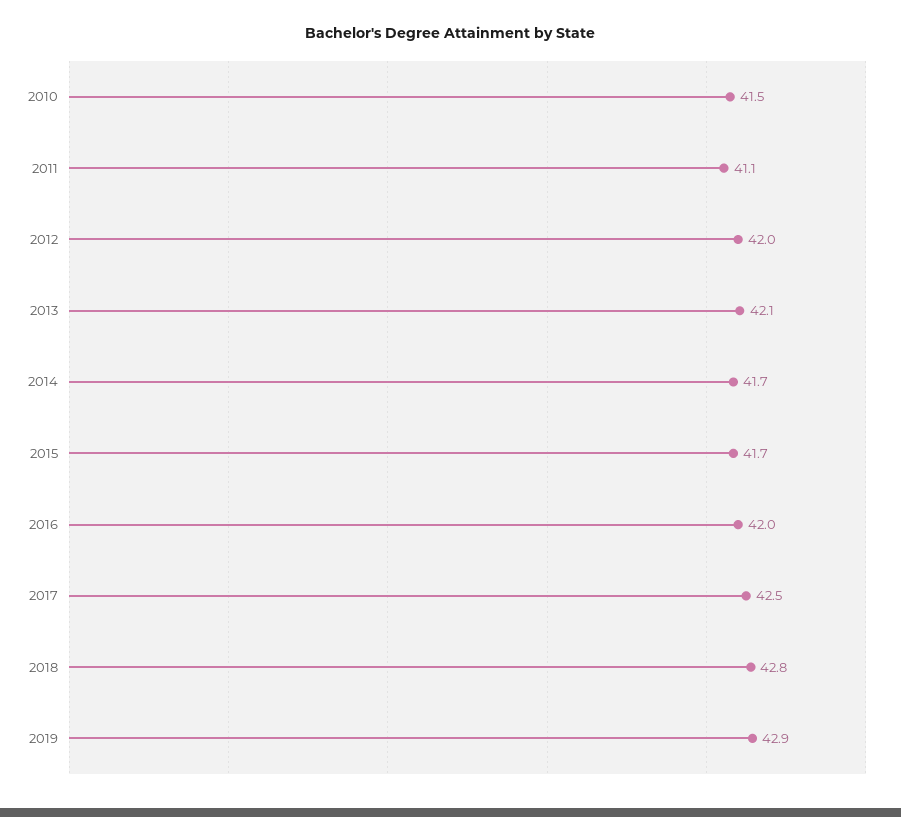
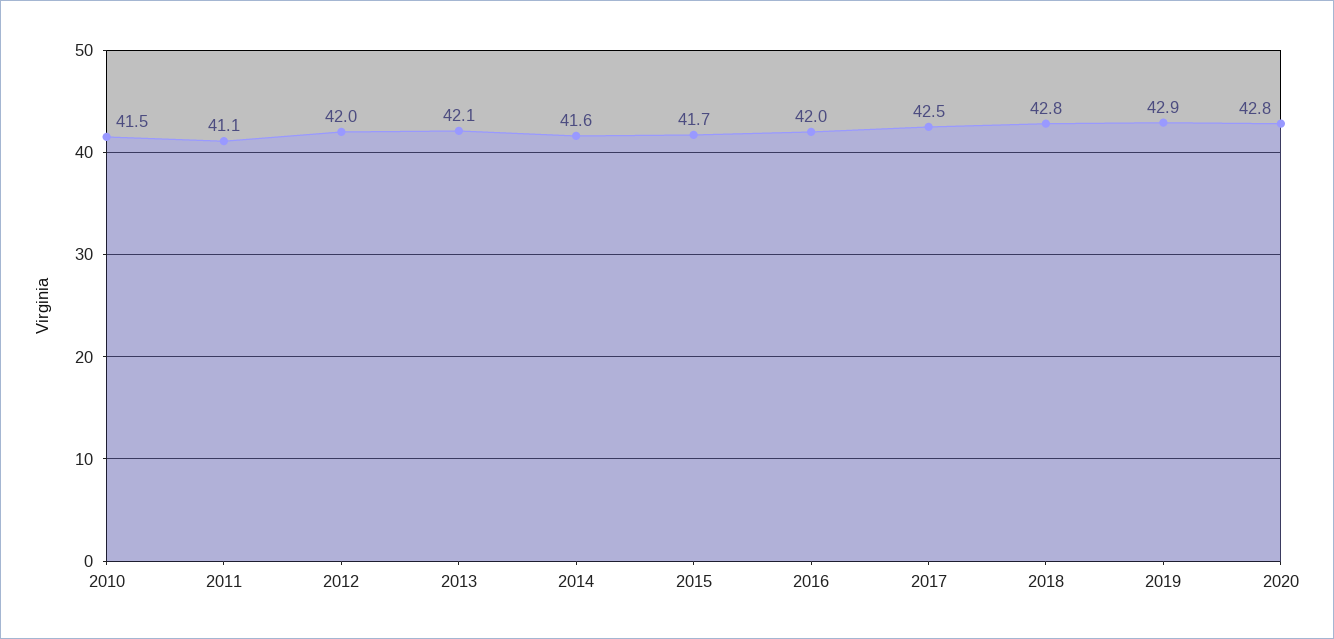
2014: 41.7 -> 41.6
2020: none -> 42.8

